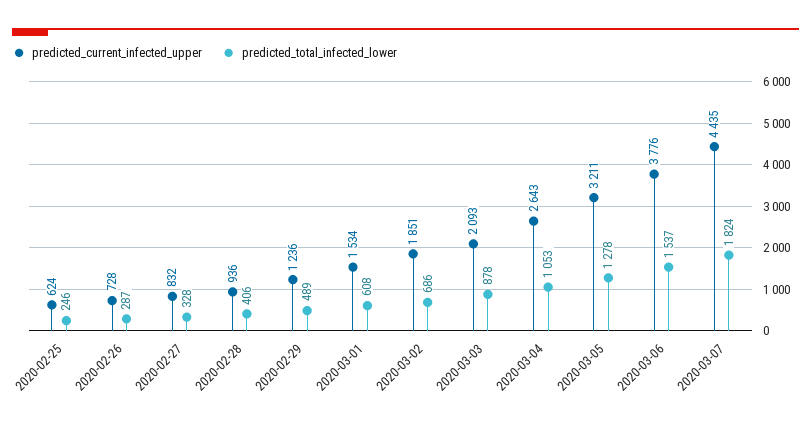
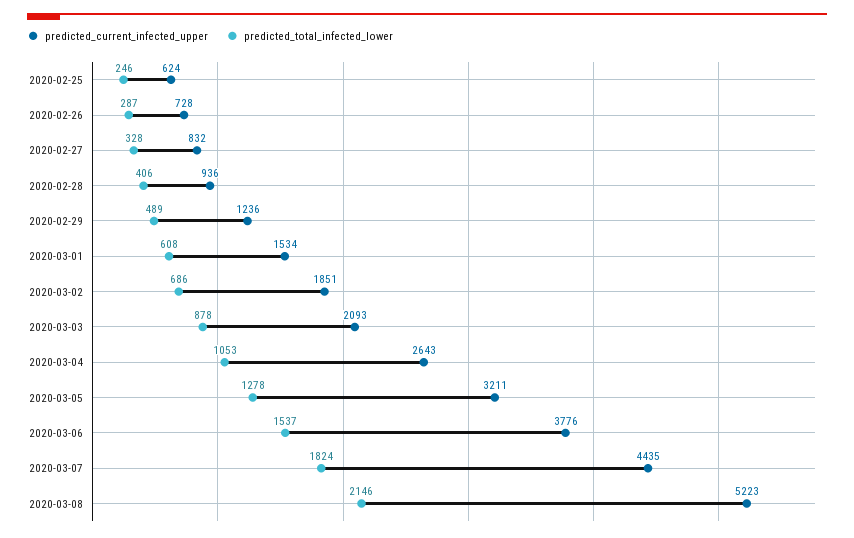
predicted_current_infected_upper, 2020-03-08: none -> 5223
predicted_total_infected_lower, 2020-03-08: none -> 2146

